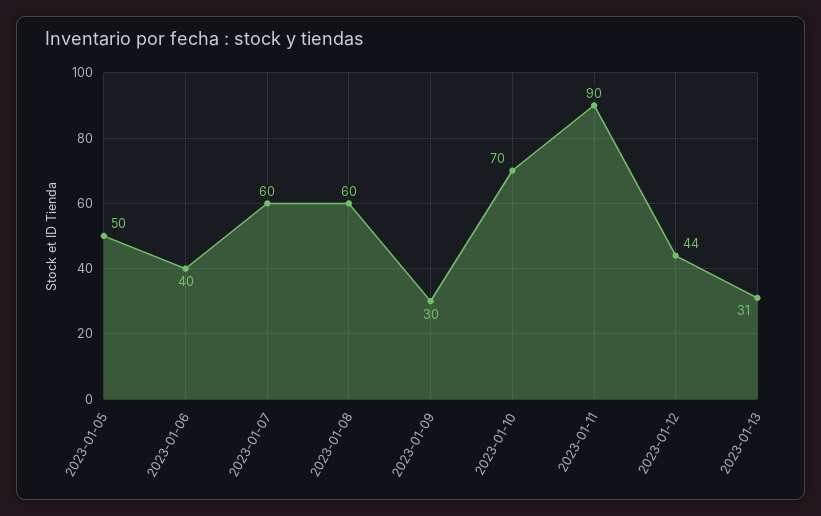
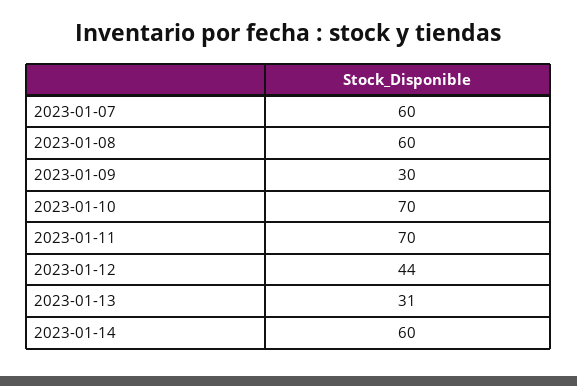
2023-01-05: 50 -> none
2023-01-06: 40 -> none
2023-01-11: 90 -> 70
2023-01-14: none -> 60

